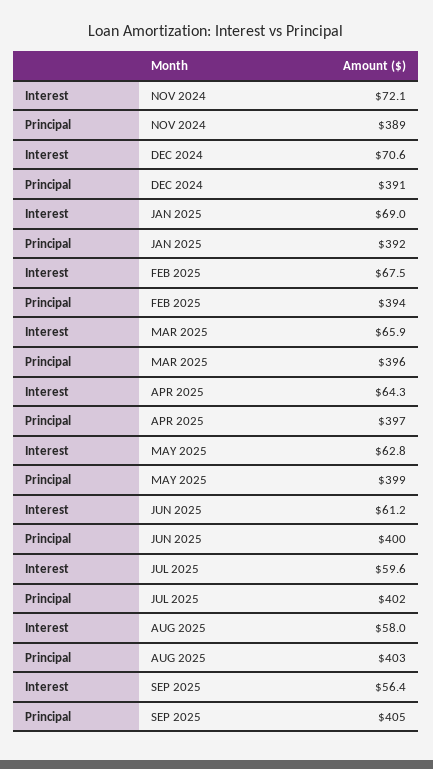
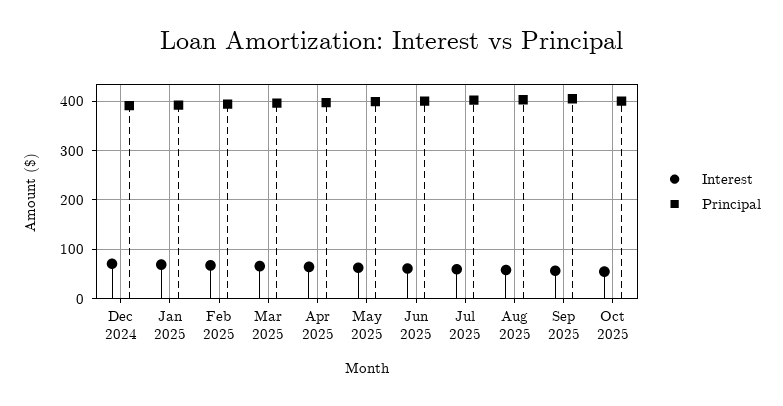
Interest, NOV 2024: 72.1 -> none
Principal, NOV 2024: 389 -> none
Interest, Oct 2025: none -> 60
Principal, Oct 2025: none -> 400

